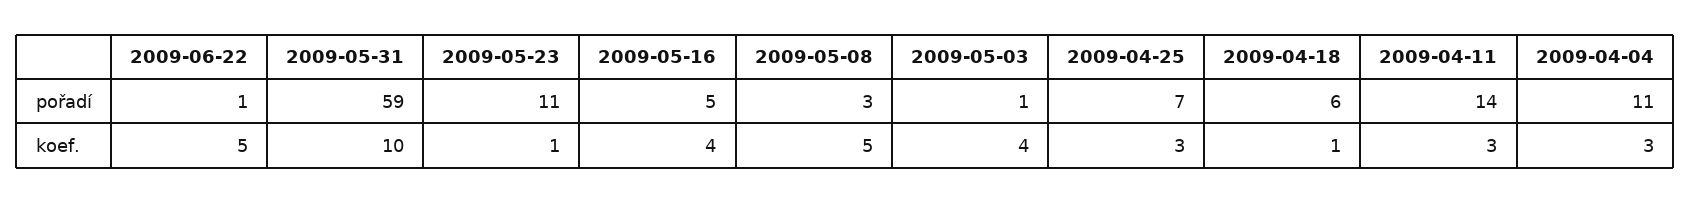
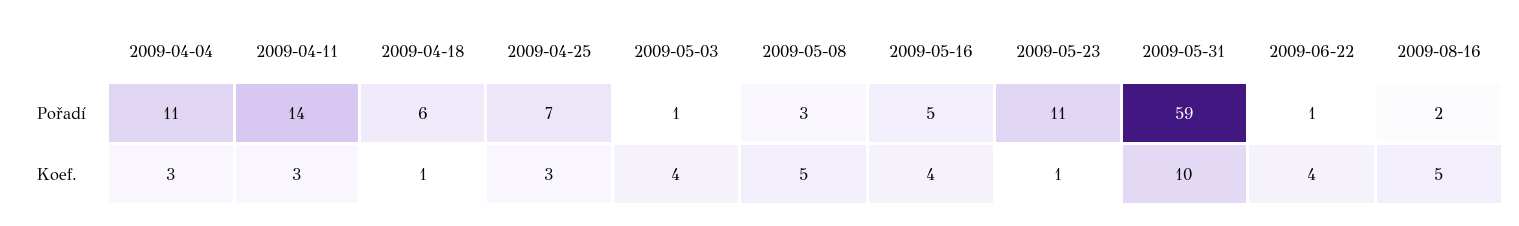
2009-06-22, koef.: 5 -> 4
2009-08-16, pořadí: none -> 2
2009-08-16, koef.: none -> 5

